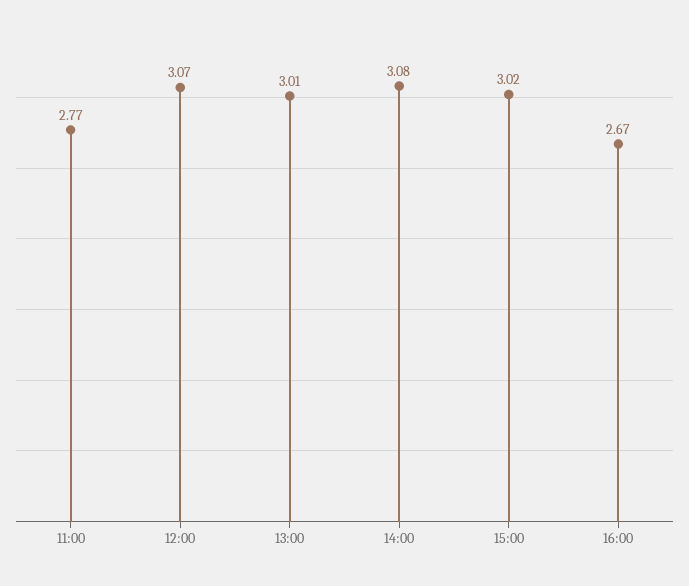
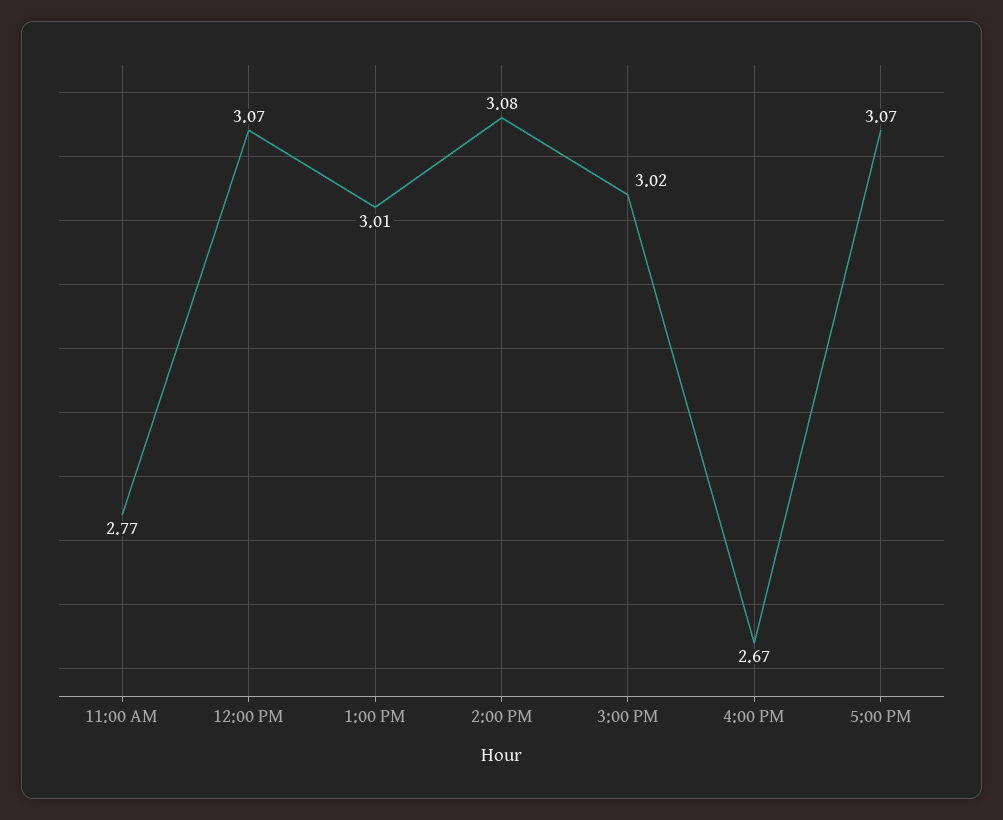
5:00 PM: none -> 3.07

